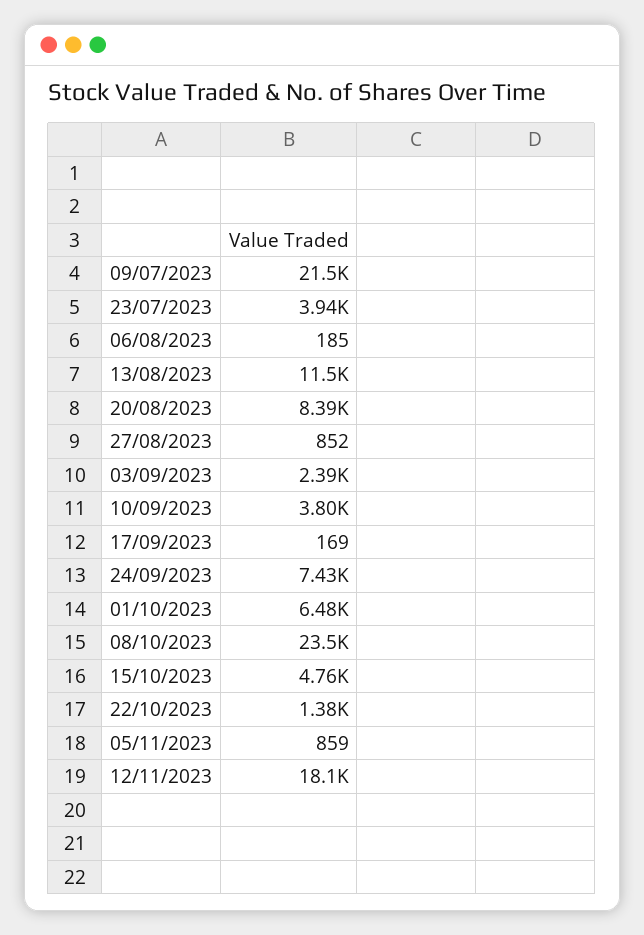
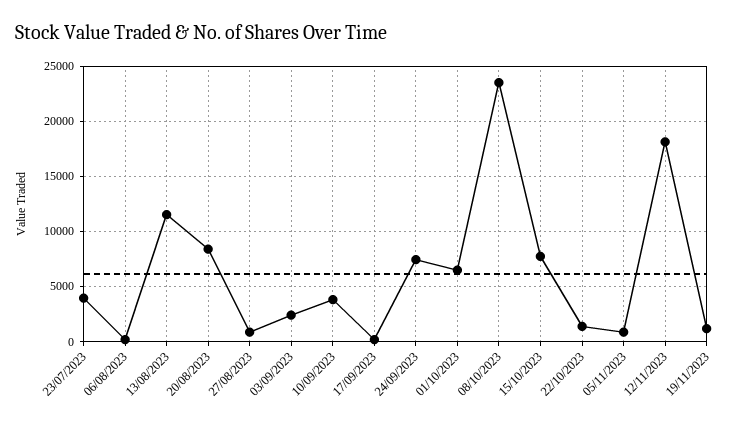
09/07/2023: 21500 -> none
15/10/2023: 4760 -> 8000
19/11/2023: none -> 1000

